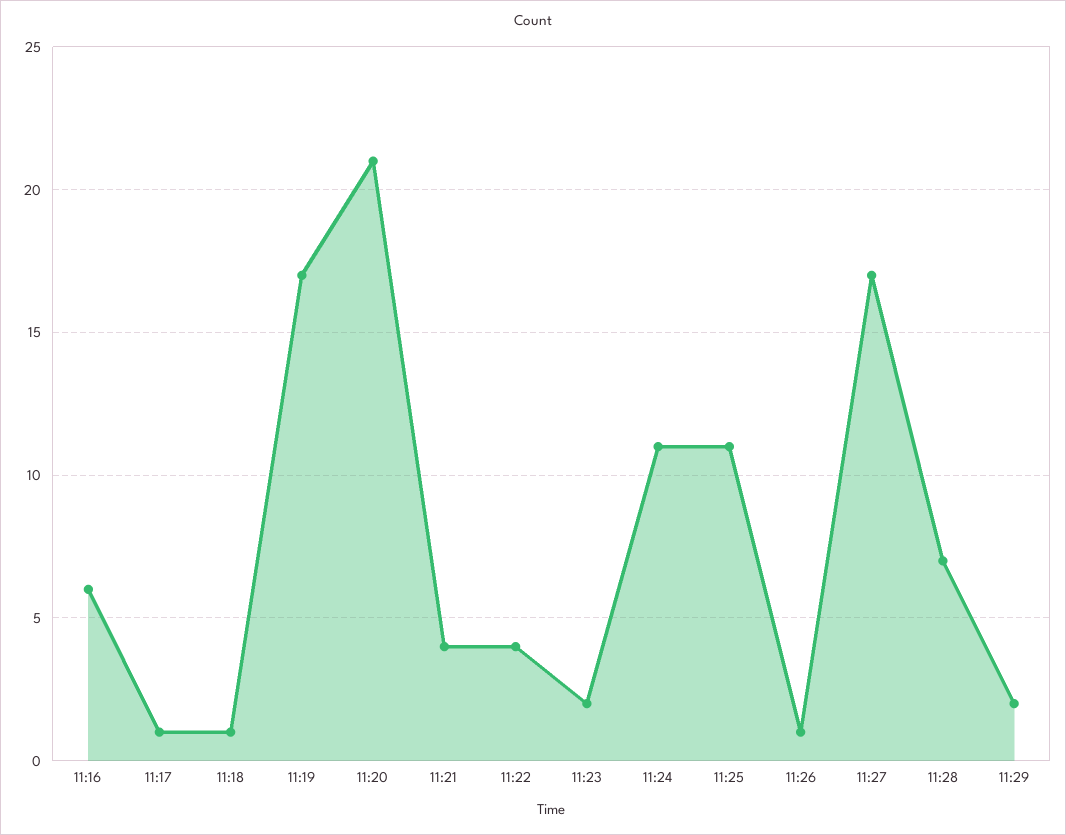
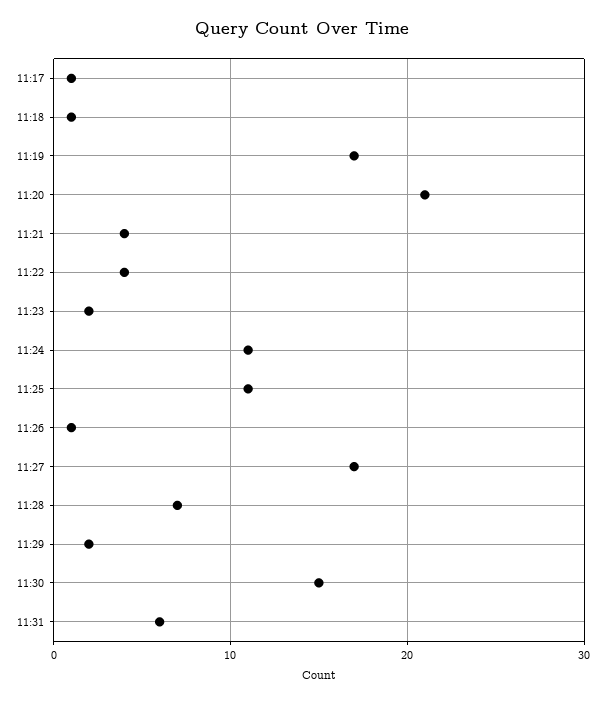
11:16: 6 -> none
11:30: none -> 15
11:31: none -> 6

